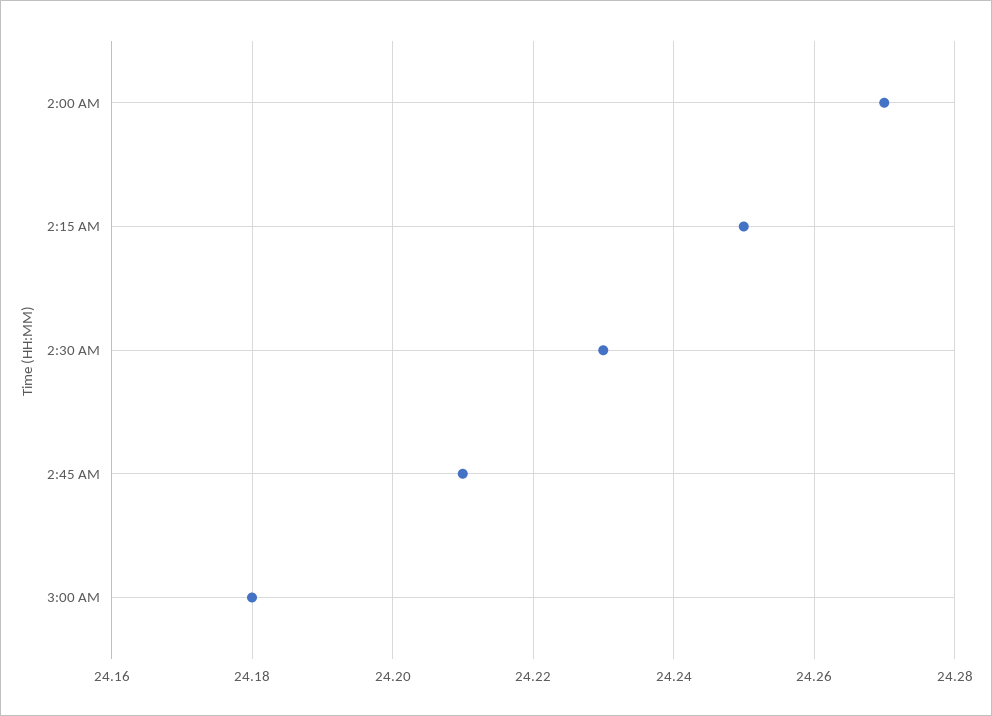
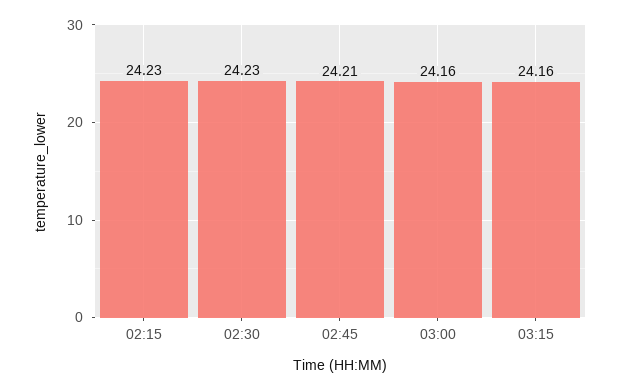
2:00 AM: 24.27 -> none
2:15 AM: 24.25 -> 24.23
3:00 AM: 24.18 -> 24.16
03:15: none -> 24.16

